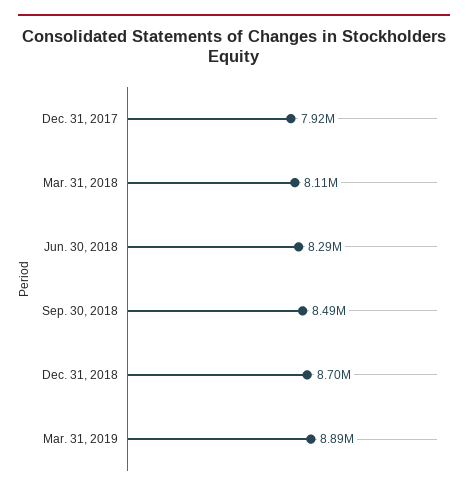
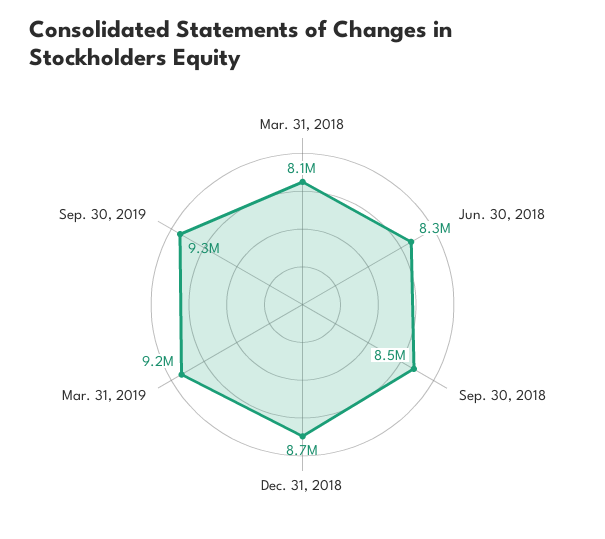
Dec. 31, 2017: 7920000 -> none
Mar. 31, 2019: 8890000 -> 9200000
Sep. 30, 2019: none -> 9300000

